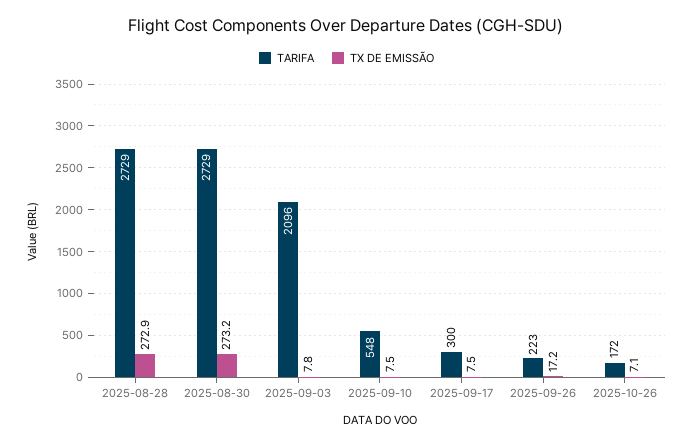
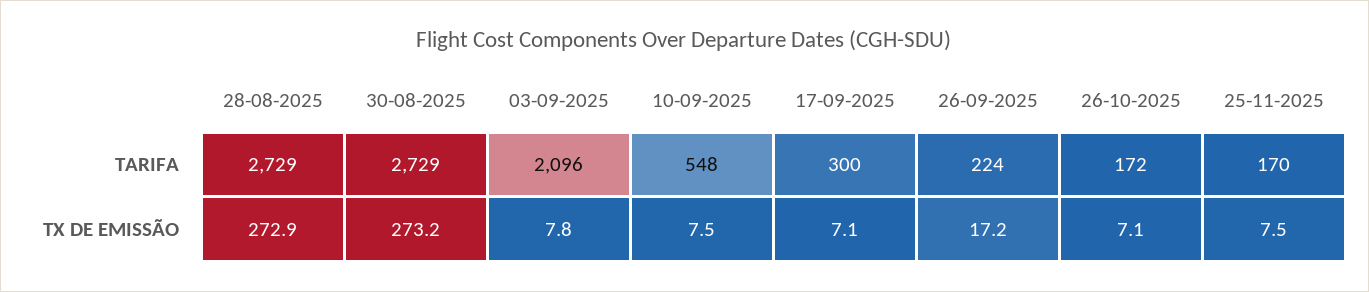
TX DE EMISSÃO, 2025-09-17: 7.5 -> 7.1
TARIFA, 2025-09-26: 223 -> 224
TARIFA, 25-11-2025: none -> 170
TX DE EMISSÃO, 25-11-2025: none -> 7.5

